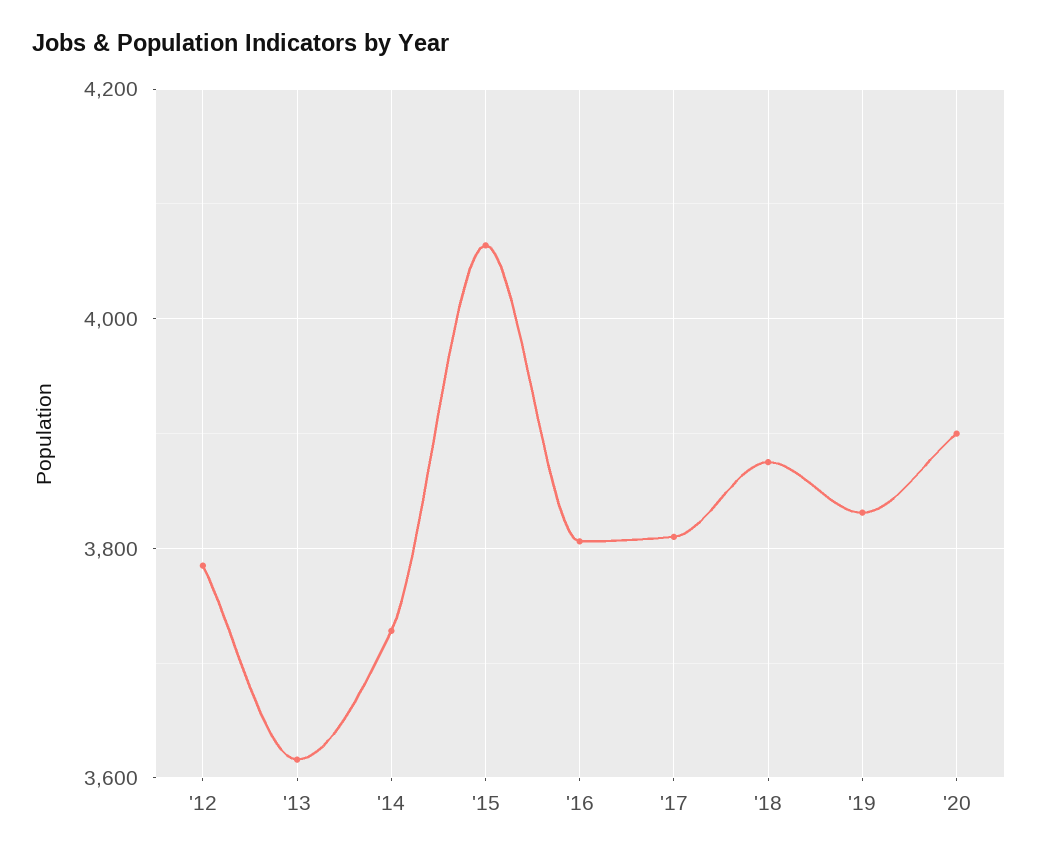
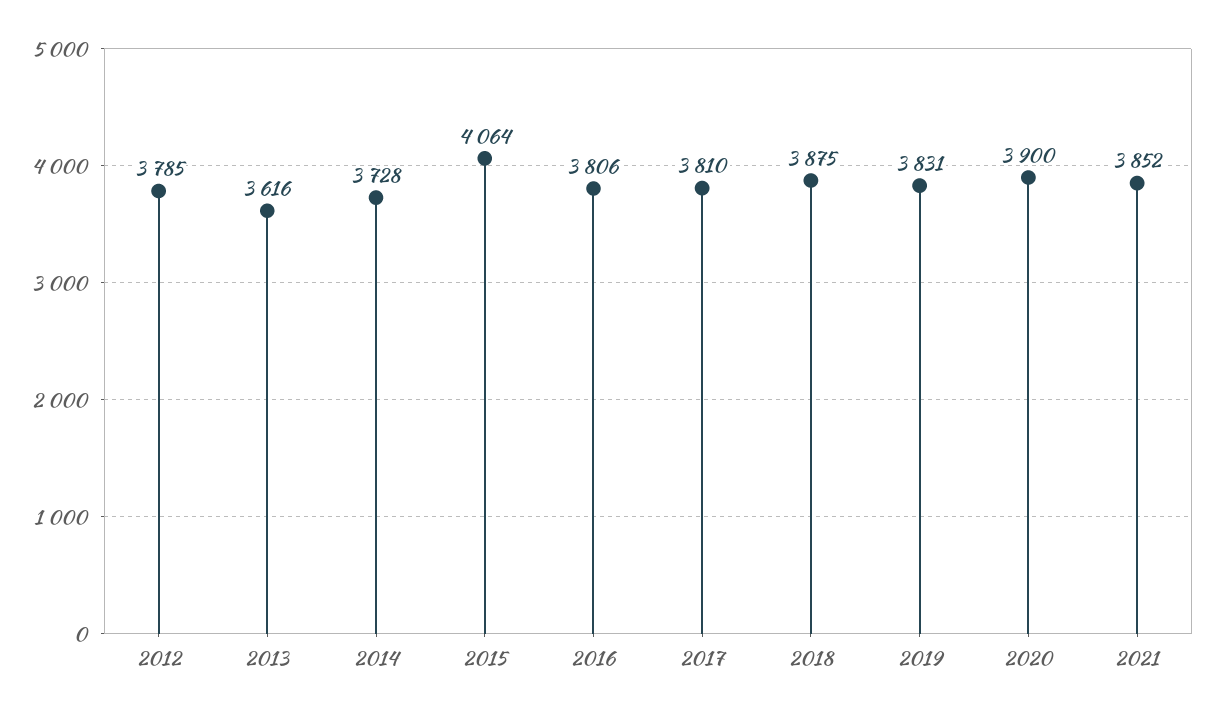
2021: none -> 3852

